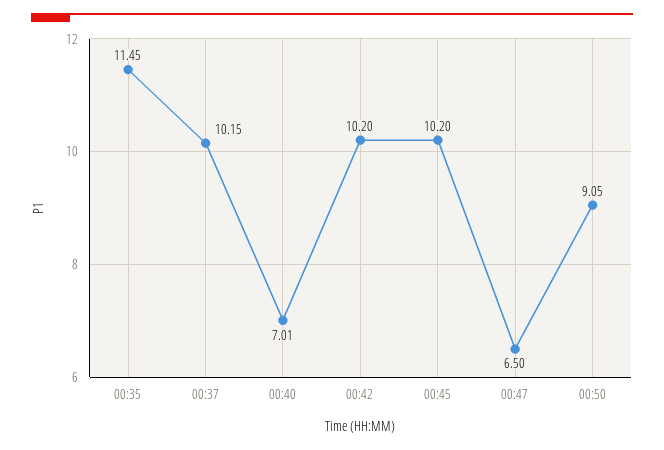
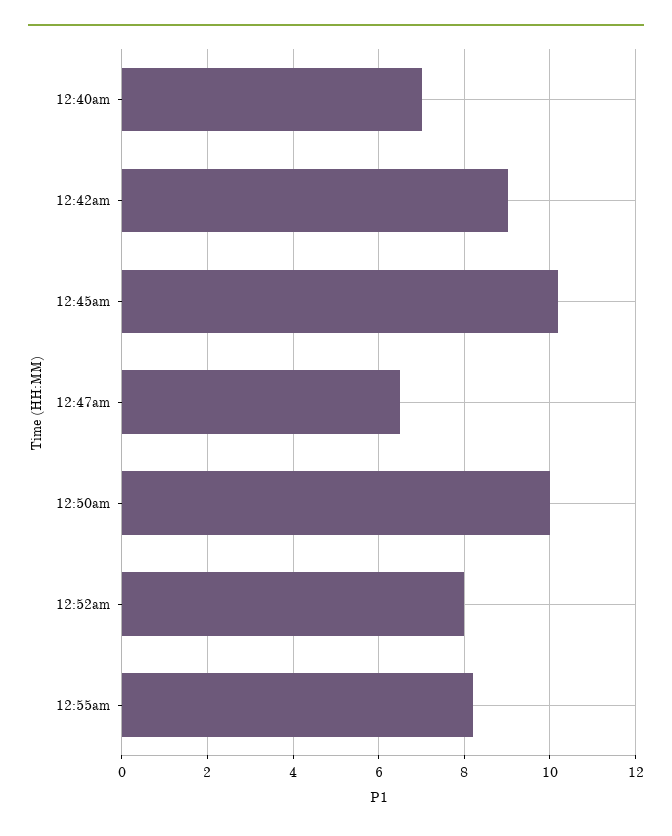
00:35: 11.45 -> none
00:37: 10.15 -> none
00:42: 10.2 -> 9
00:50: 9.05 -> 10
12:52am: none -> 8
12:55am: none -> 8.2

